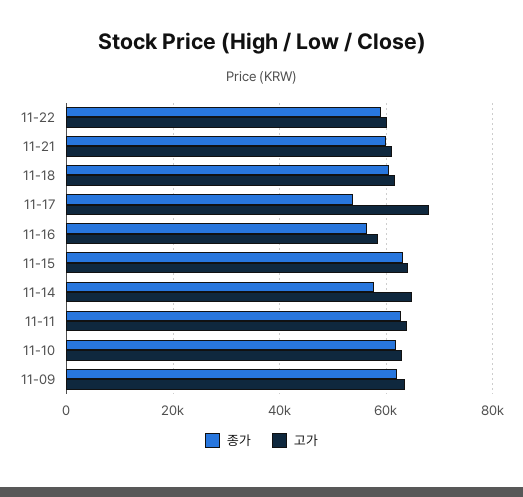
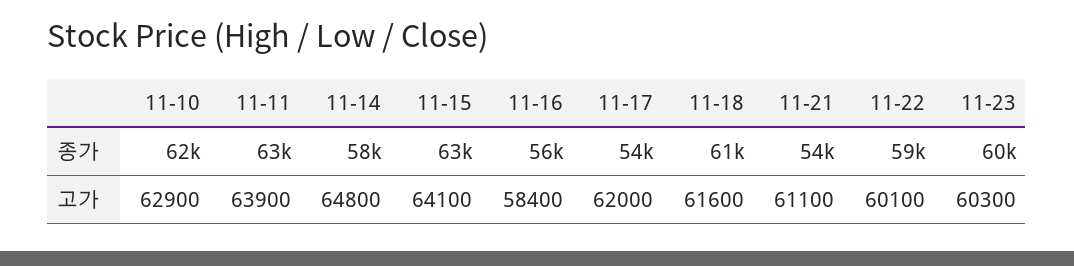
종가, 11-21: 60000 -> 54000
고가, 11-17: 68000 -> 62000
종가, 11-09: 62000 -> none
고가, 11-09: 64000 -> none
종가, 11-23: none -> 60000
고가, 11-23: none -> 60300

